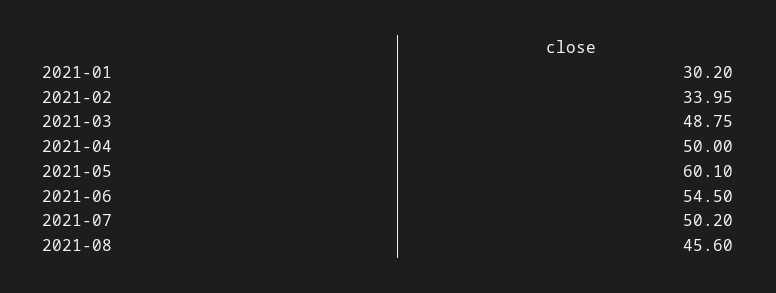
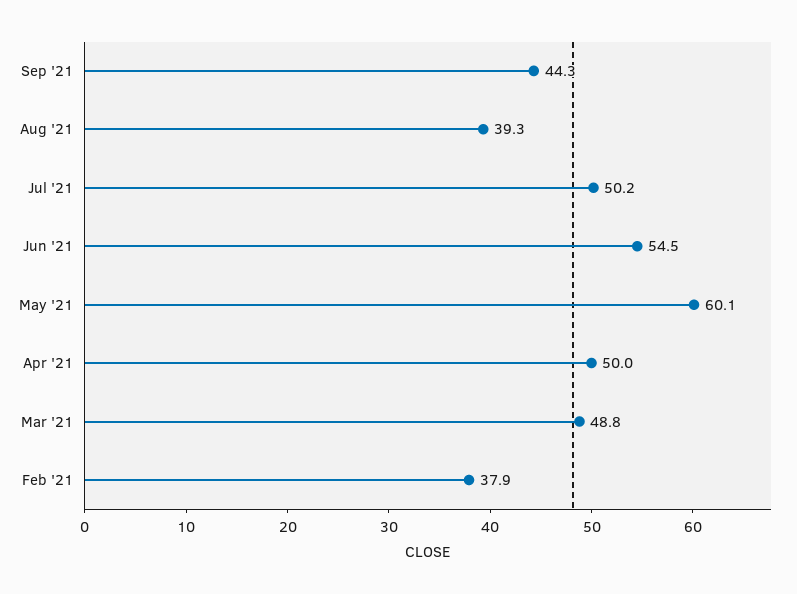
2021-01: 30.2 -> none
2021-02: 33.95 -> 37.9
2021-08: 45.6 -> 39.3
Sep '21: none -> 44.3

